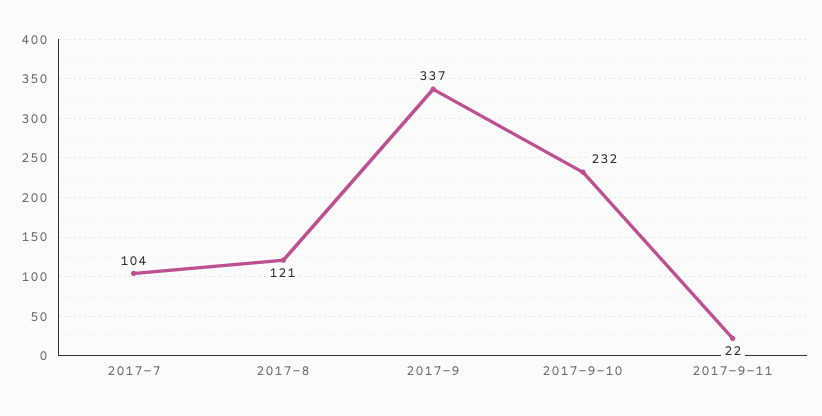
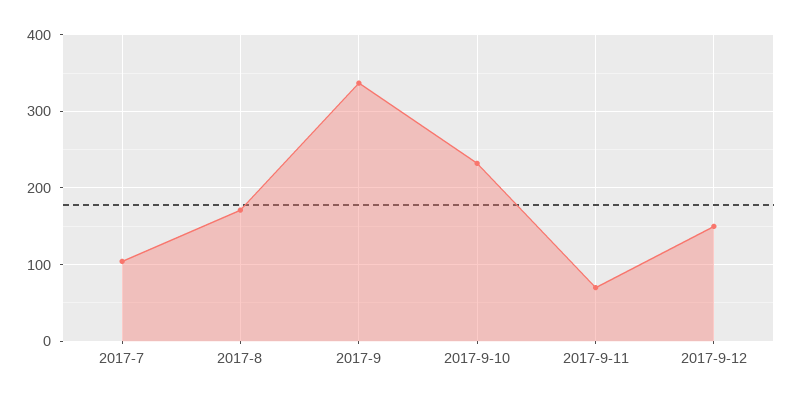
2017-8: 121 -> 170
2017-9-11: 22 -> 70
2017-9-12: none -> 150

